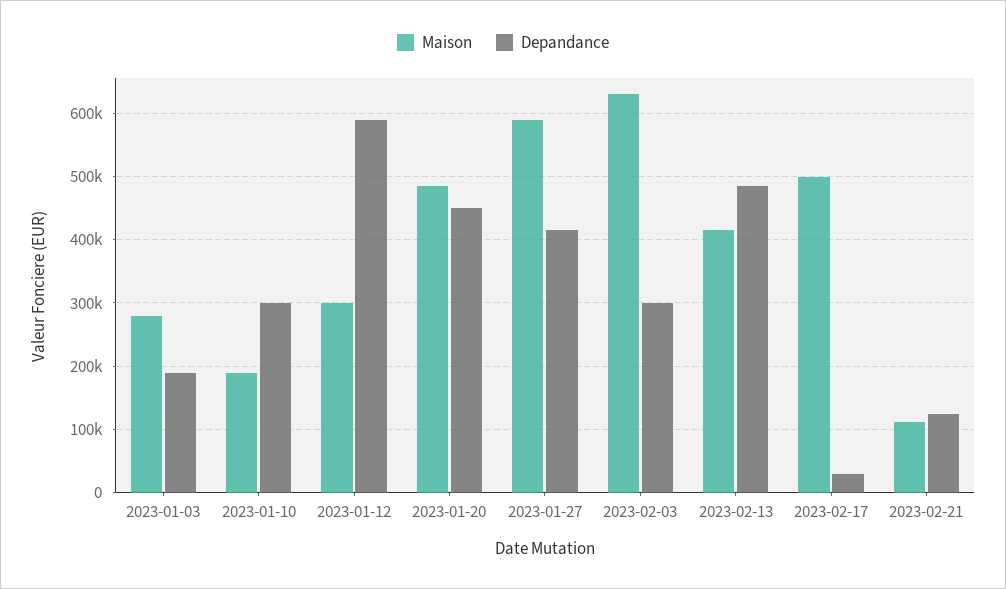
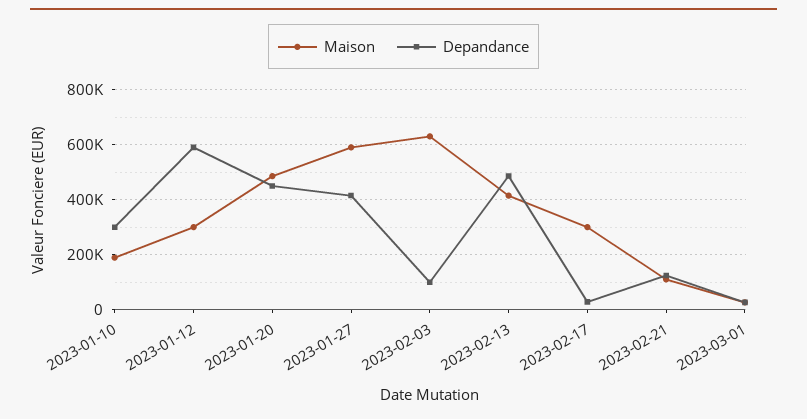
Maison, 2023-01-03: 280000 -> none
Depandance, 2023-01-03: 190000 -> none
Depandance, 2023-02-03: 300000 -> 100000
Maison, 2023-02-17: 500000 -> 300000
Maison, 2023-03-01: none -> 25000
Depandance, 2023-03-01: none -> 25000

